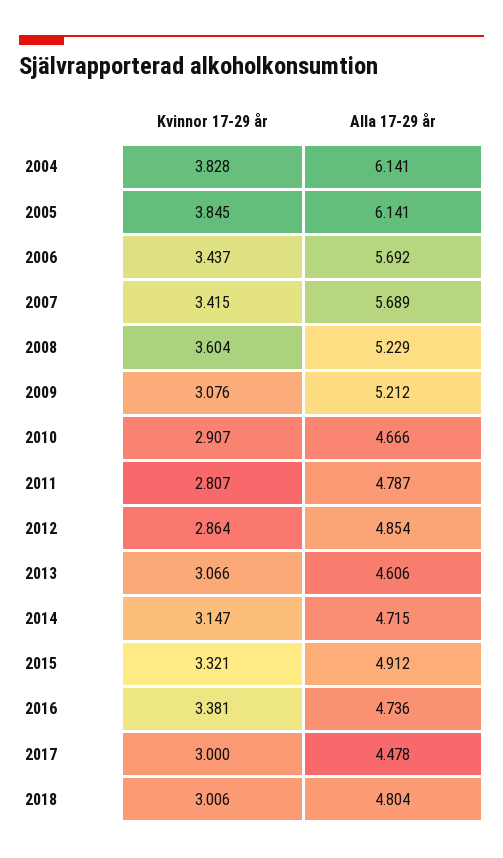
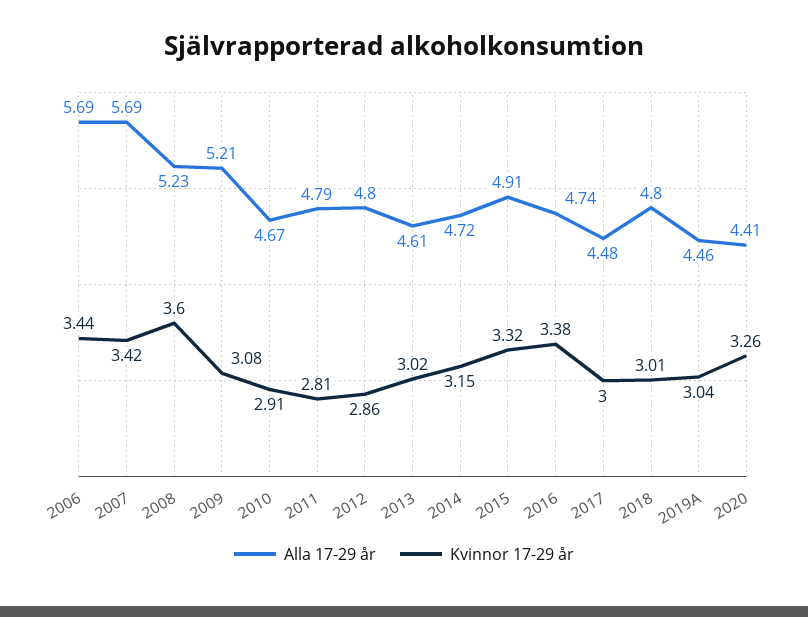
Kvinnor 17-29 år, 2004: 3.828 -> none
Alla 17-29 år, 2004: 6.141 -> none
Kvinnor 17-29 år, 2005: 3.845 -> none
Alla 17-29 år, 2005: 6.141 -> none
Alla 17-29 år, 2012: 4.854 -> 4.8
Kvinnor 17-29 år, 2013: 3.066 -> 3.02
Alla 17-29 år, 2019A: none -> 4.46
Kvinnor 17-29 år, 2019A: none -> 3.04
Alla 17-29 år, 2020: none -> 4.41
Kvinnor 17-29 år, 2020: none -> 3.26

